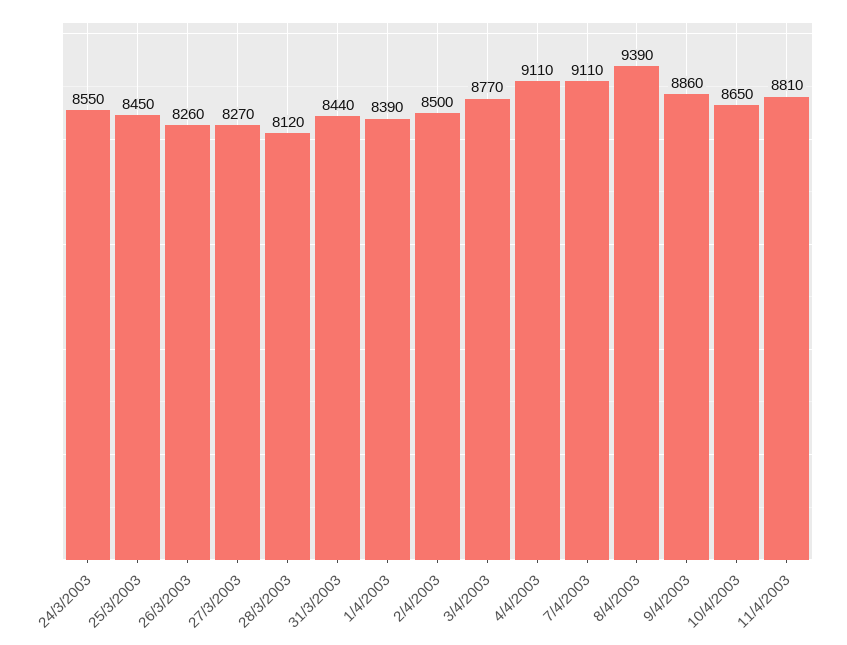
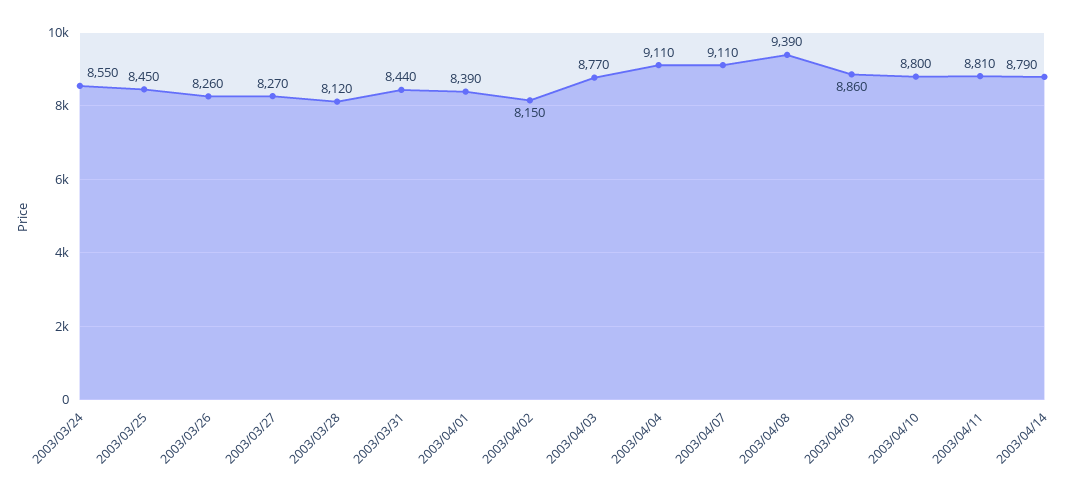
2/4/2003: 8500 -> 8150
10/4/2003: 8650 -> 8800
2003/04/14: none -> 8790

